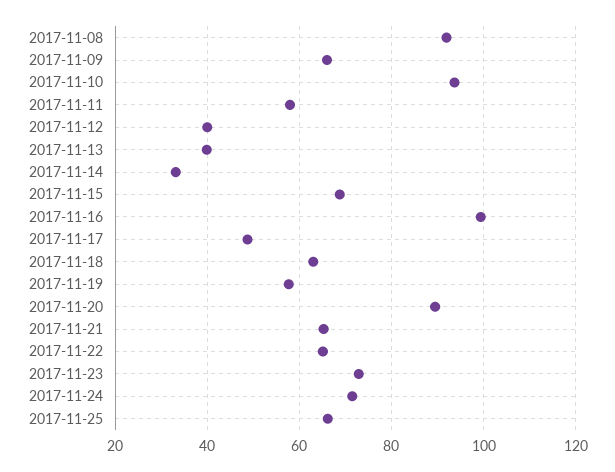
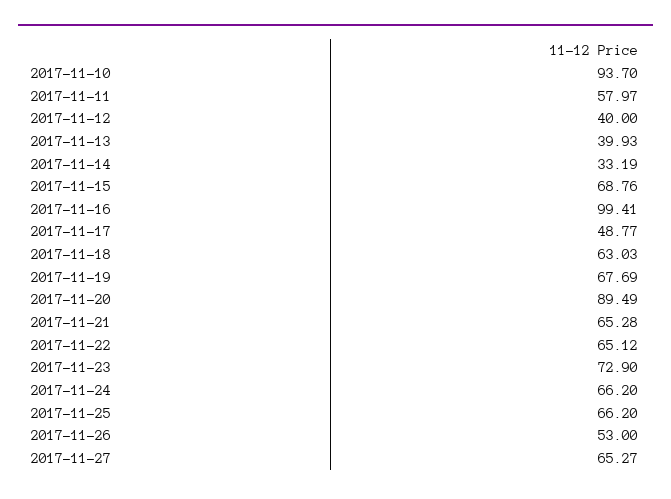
2017-11-08: 92 -> none
2017-11-09: 66 -> none
2017-11-19: 58 -> 67.69
2017-11-24: 72 -> 66.2
2017-11-26: none -> 53
2017-11-27: none -> 65.27

